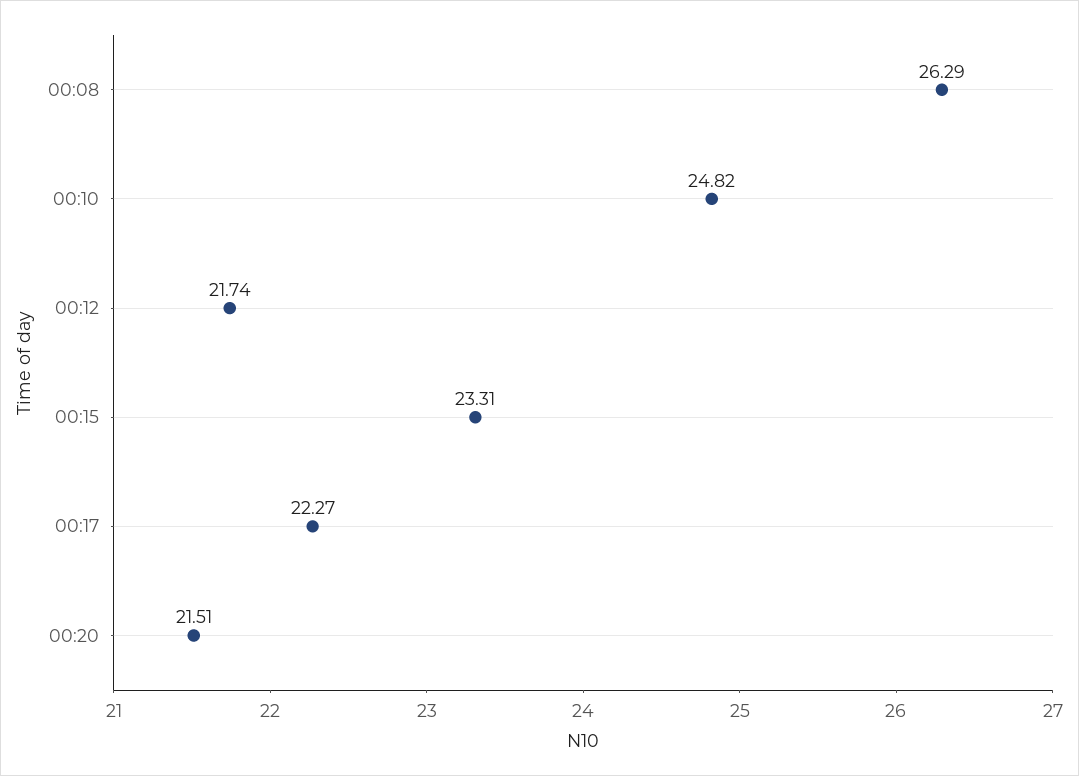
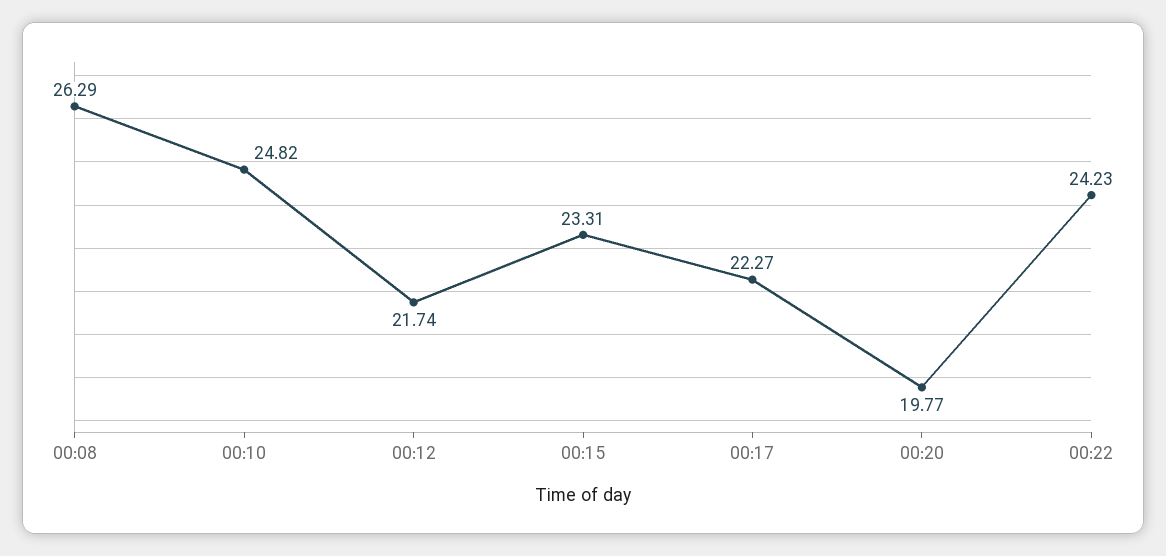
00:20: 21.51 -> 19.77
00:22: none -> 24.23

